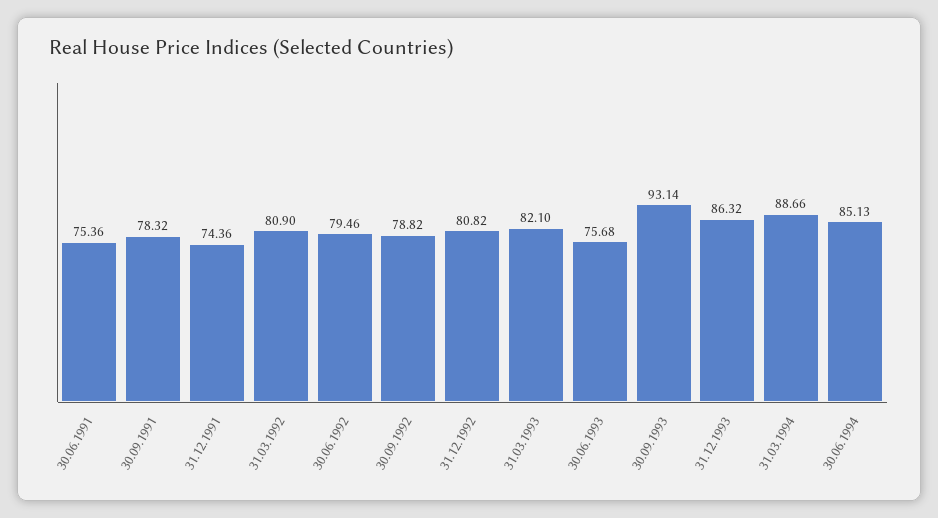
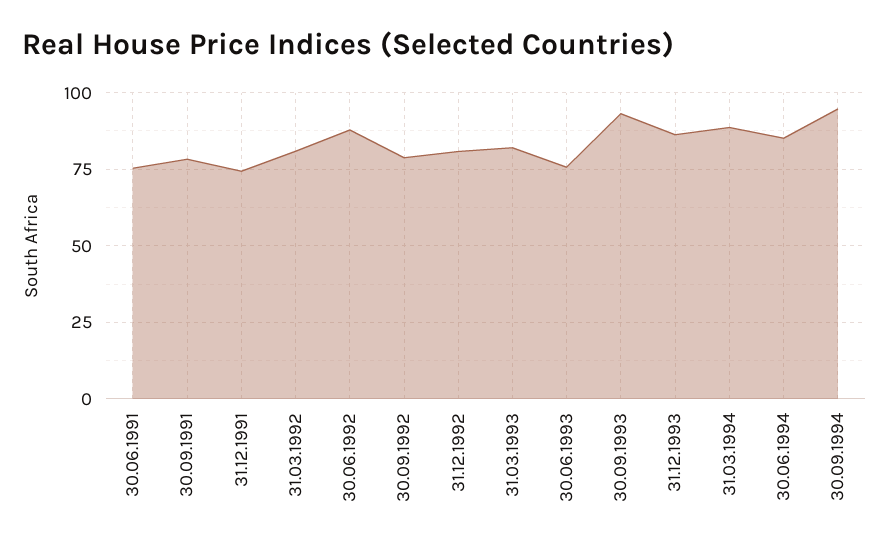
30.06.1992: 79.46 -> 87.5
30.09.1994: none -> 95

